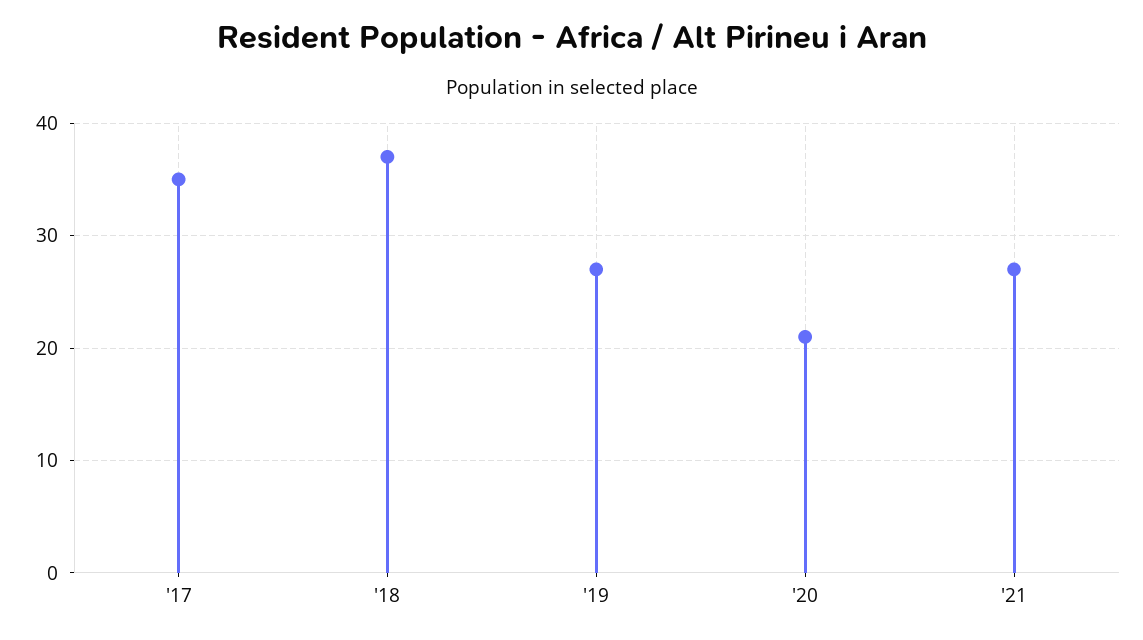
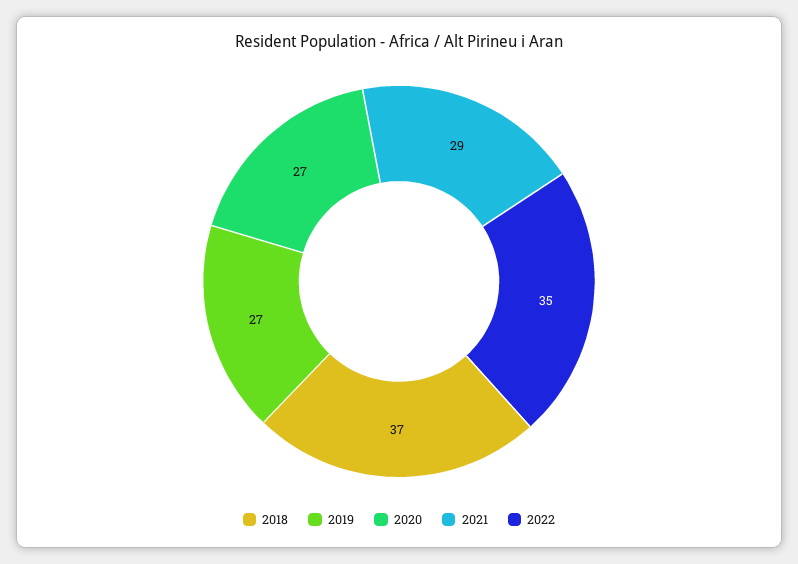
'17: 35 -> none
'20: 21 -> 27
'21: 27 -> 29
2022: none -> 35

